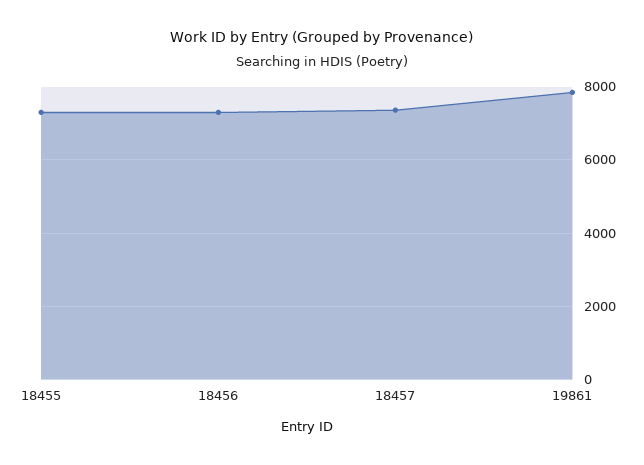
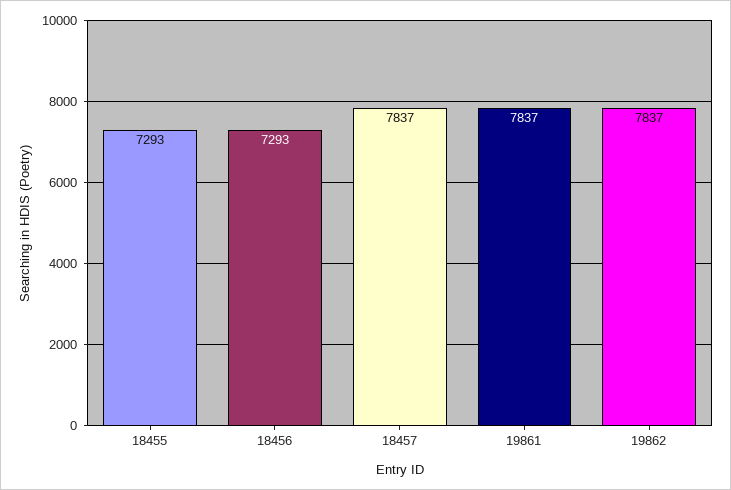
18457: 7400 -> 7837
19862: none -> 7837

